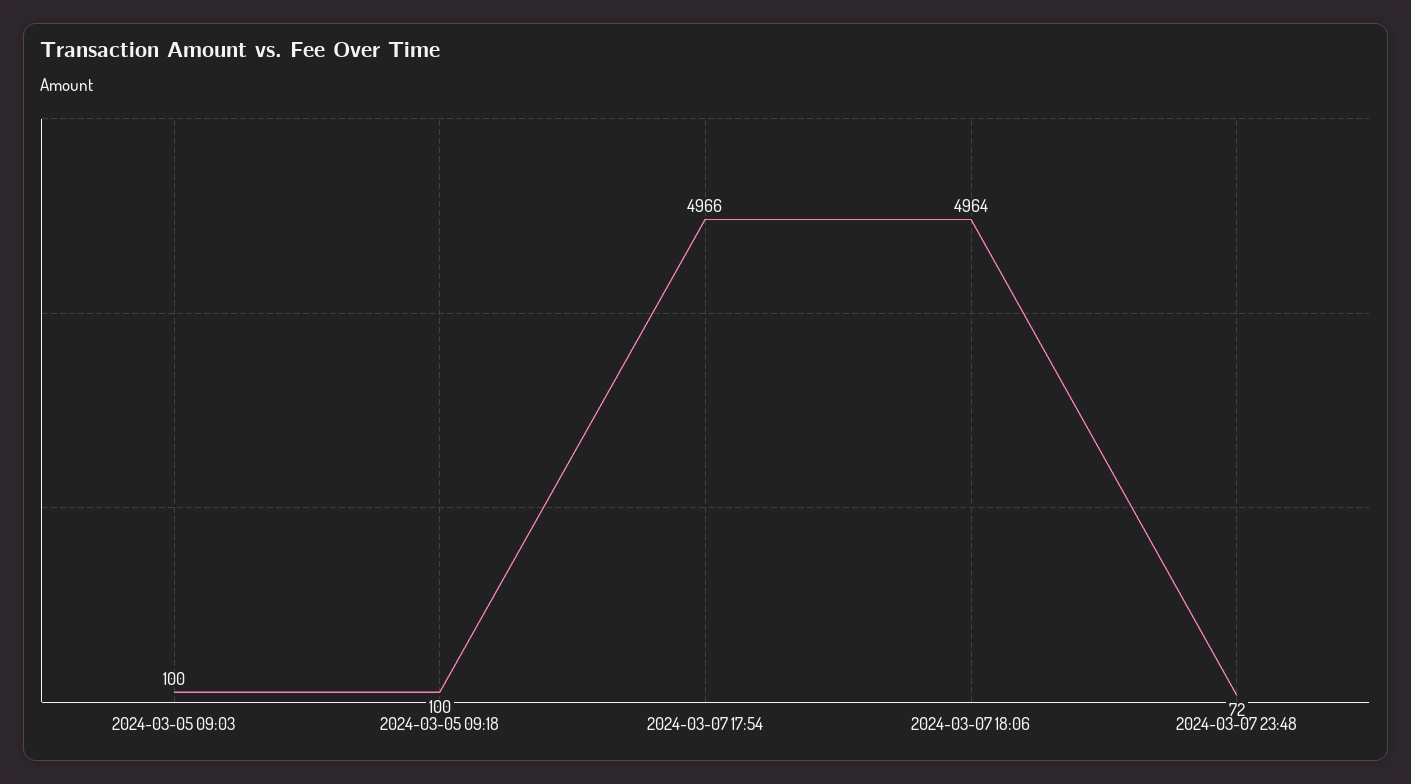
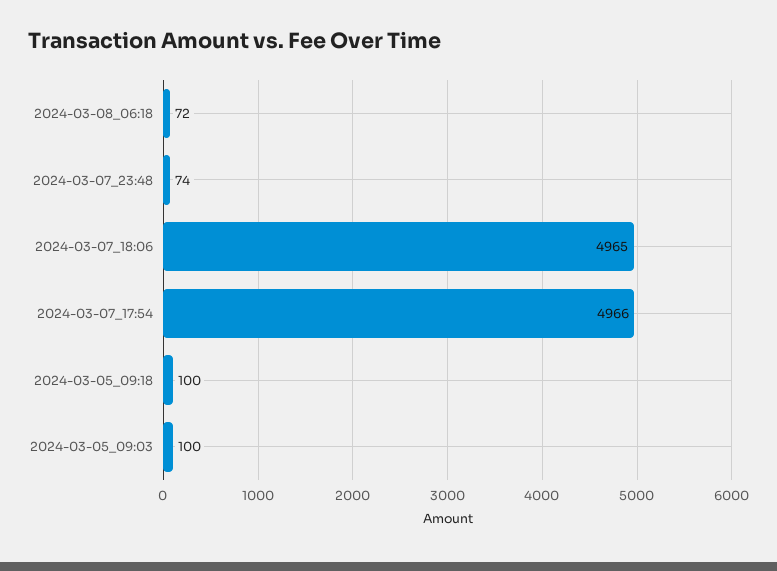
2024-03-07 18:06: 4964 -> 4965
2024-03-07 23:48: 72 -> 74
2024-03-08_06:18: none -> 72

